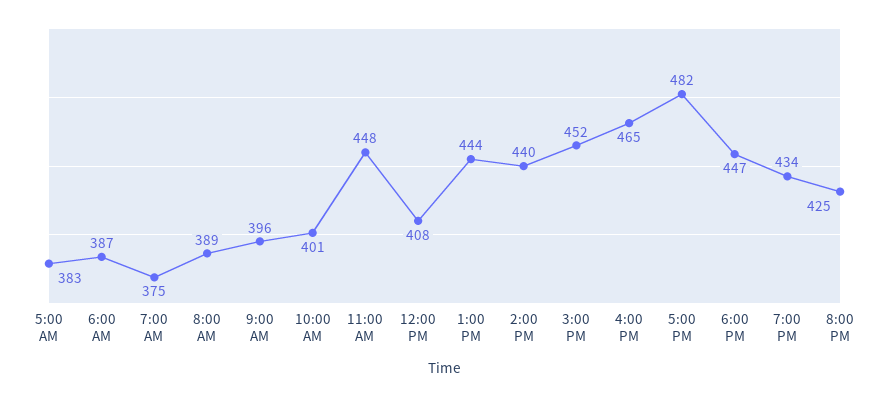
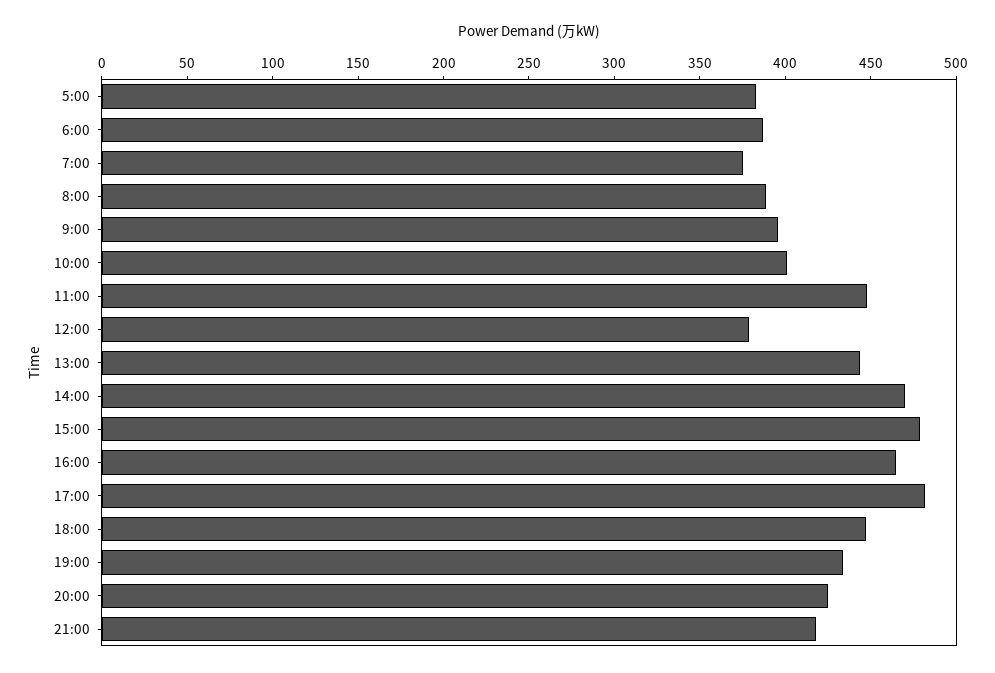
12:00 PM: 408 -> 380
2:00 PM: 440 -> 470
3:00 PM: 452 -> 480
21:00: none -> 420

